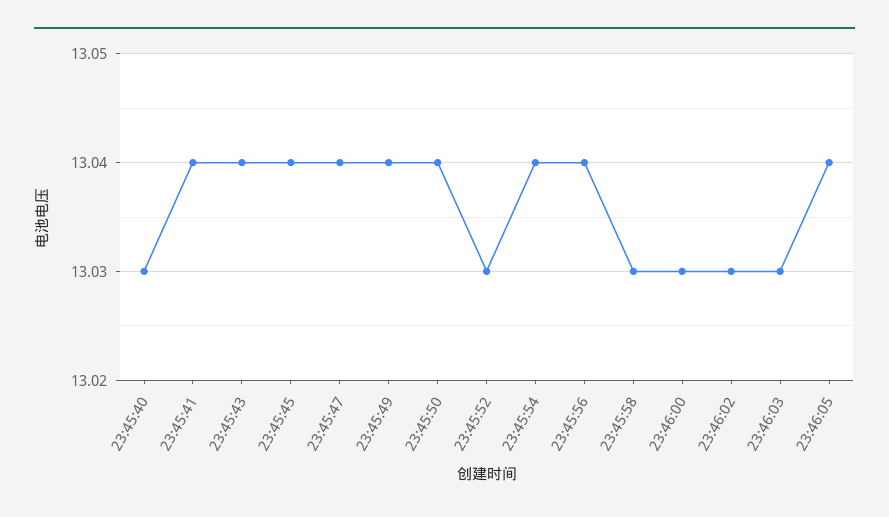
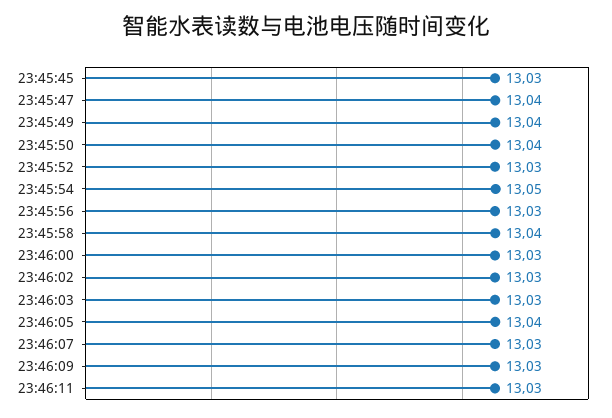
23:45:40: 13.03 -> none
23:45:41: 13.04 -> none
23:45:43: 13.04 -> none
23:45:45: 13.04 -> 13.03
23:45:54: 13.04 -> 13.05
23:45:56: 13.04 -> 13.03
23:45:58: 13.03 -> 13.04
23:46:07: none -> 13.03
23:46:09: none -> 13.03
23:46:11: none -> 13.03

